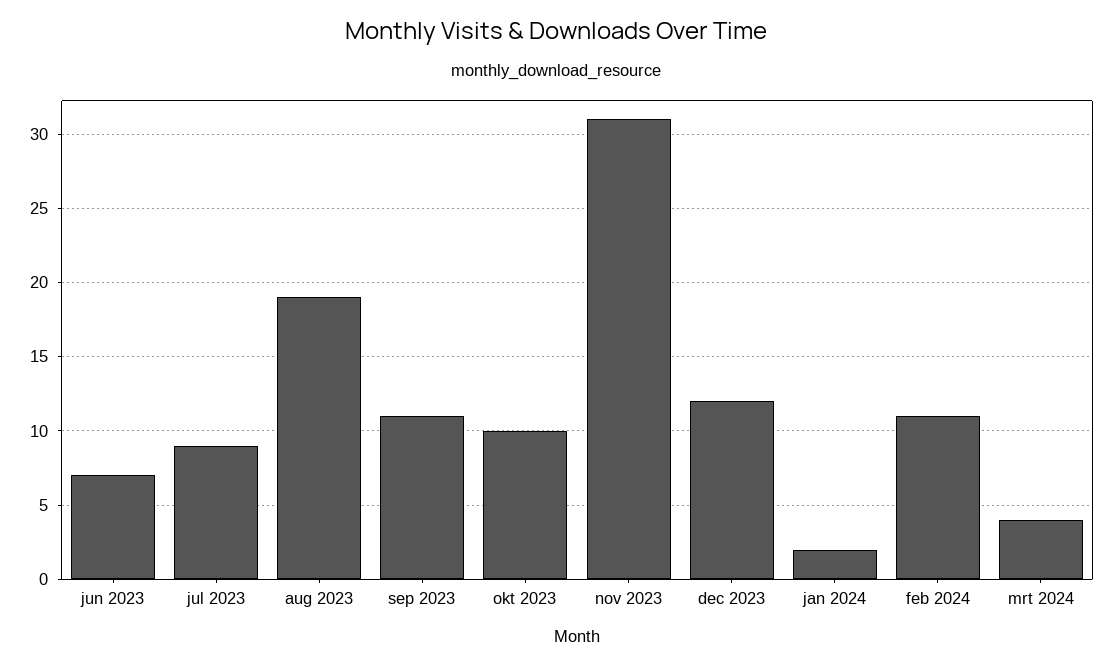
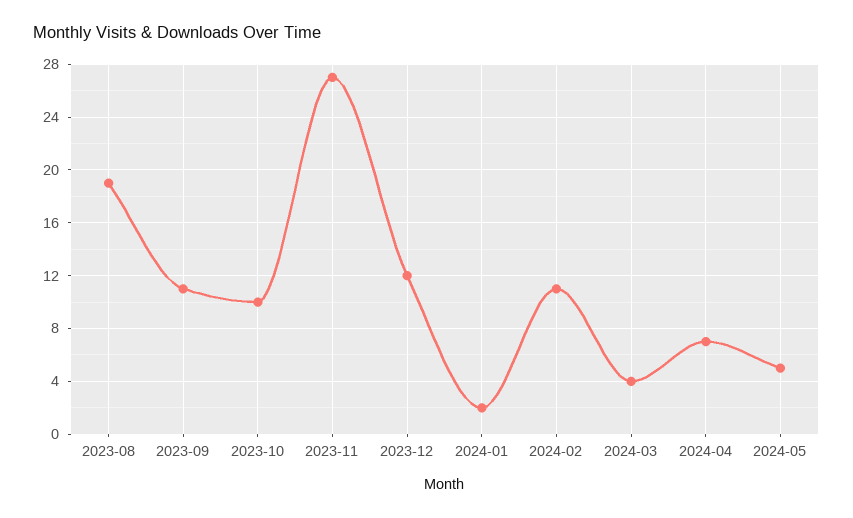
jun 2023: 7 -> none
jul 2023: 9 -> none
nov 2023: 31 -> 27
2024-04: none -> 7
2024-05: none -> 5

